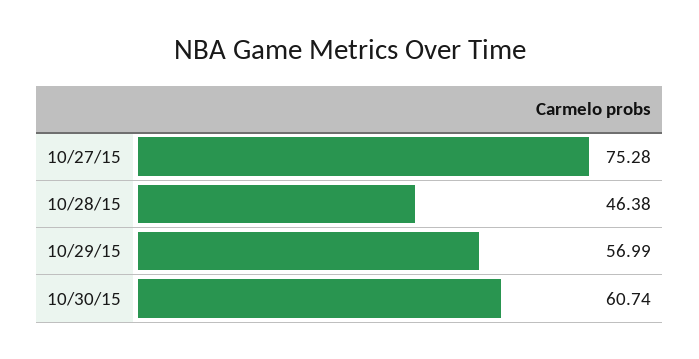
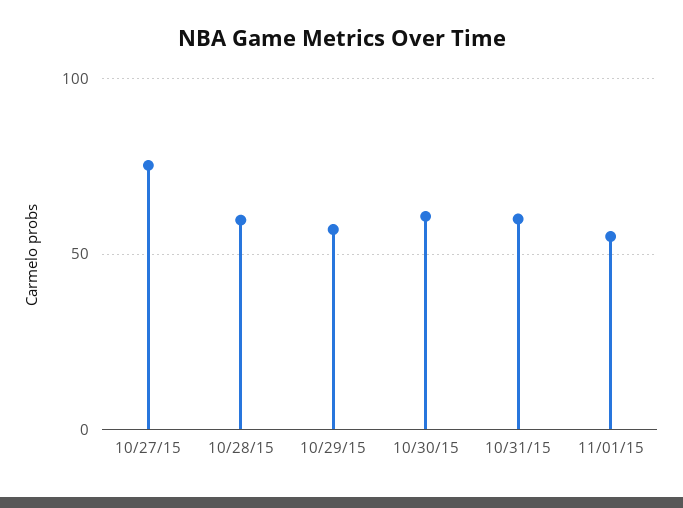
10/28/15: 46.38 -> 60
10/31/15: none -> 60
11/01/15: none -> 55

